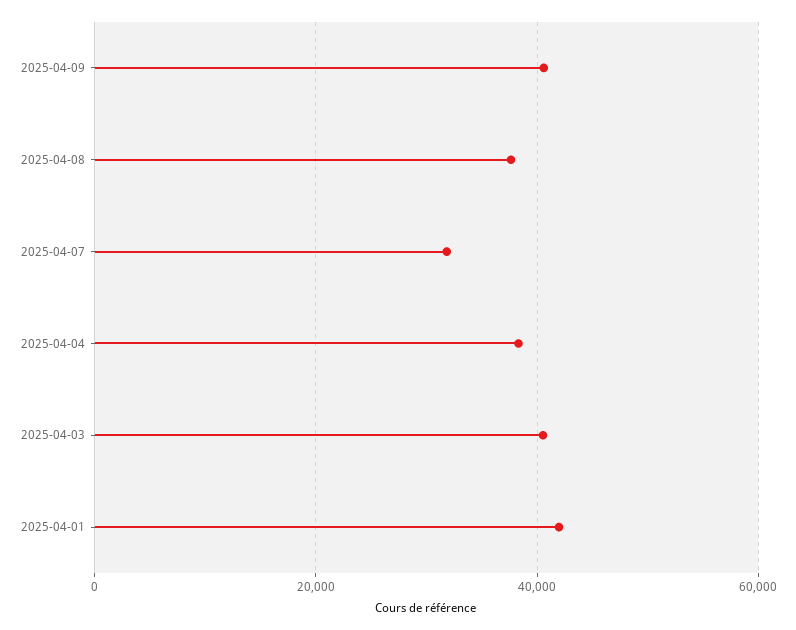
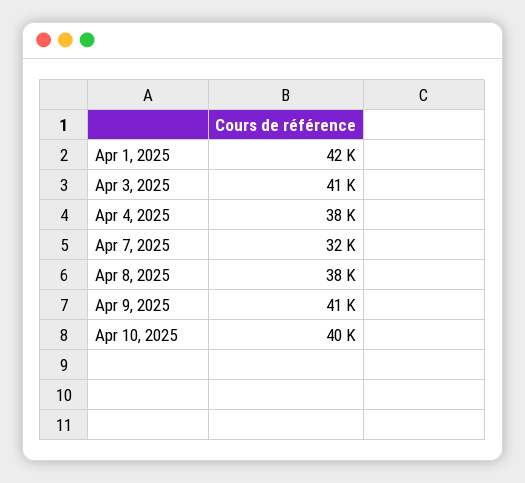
Apr 10, 2025: none -> 40000

